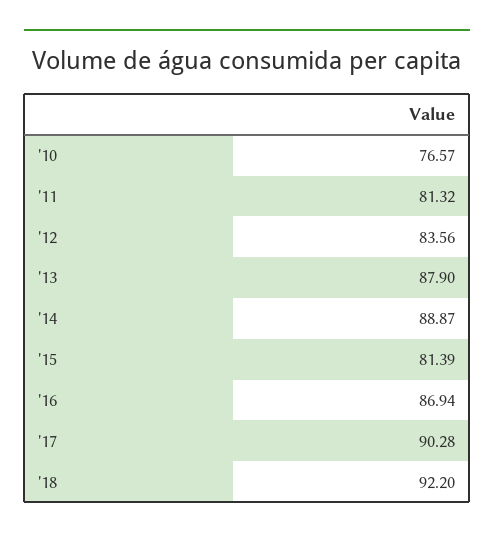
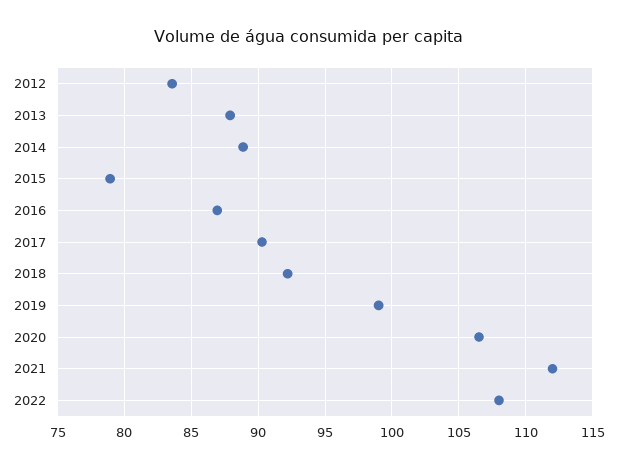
'10: 76.57 -> none
'11: 81.32 -> none
'15: 81.39 -> 79
2019: none -> 99
2020: none -> 106.5
2021: none -> 112
2022: none -> 108

